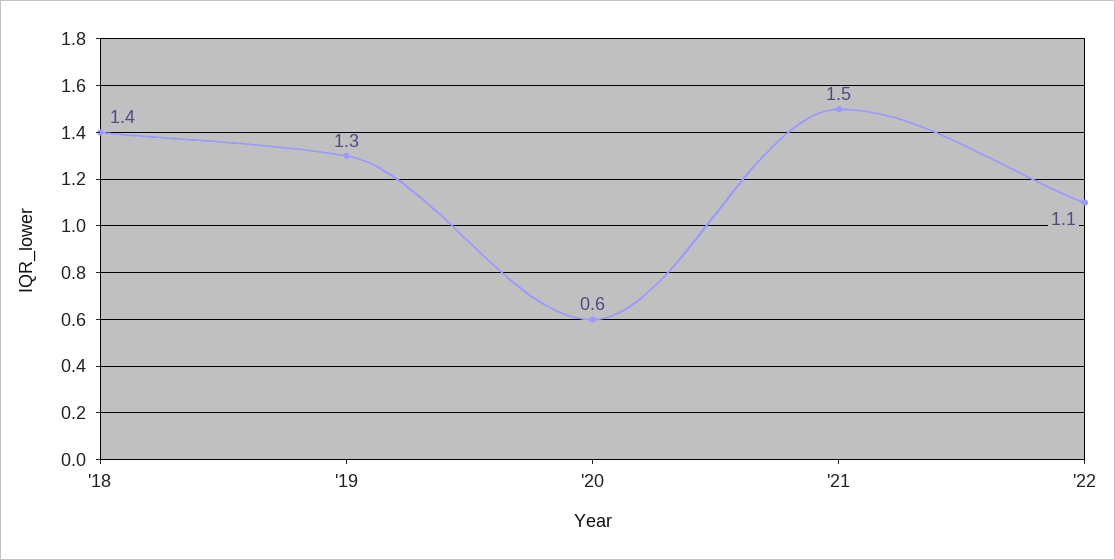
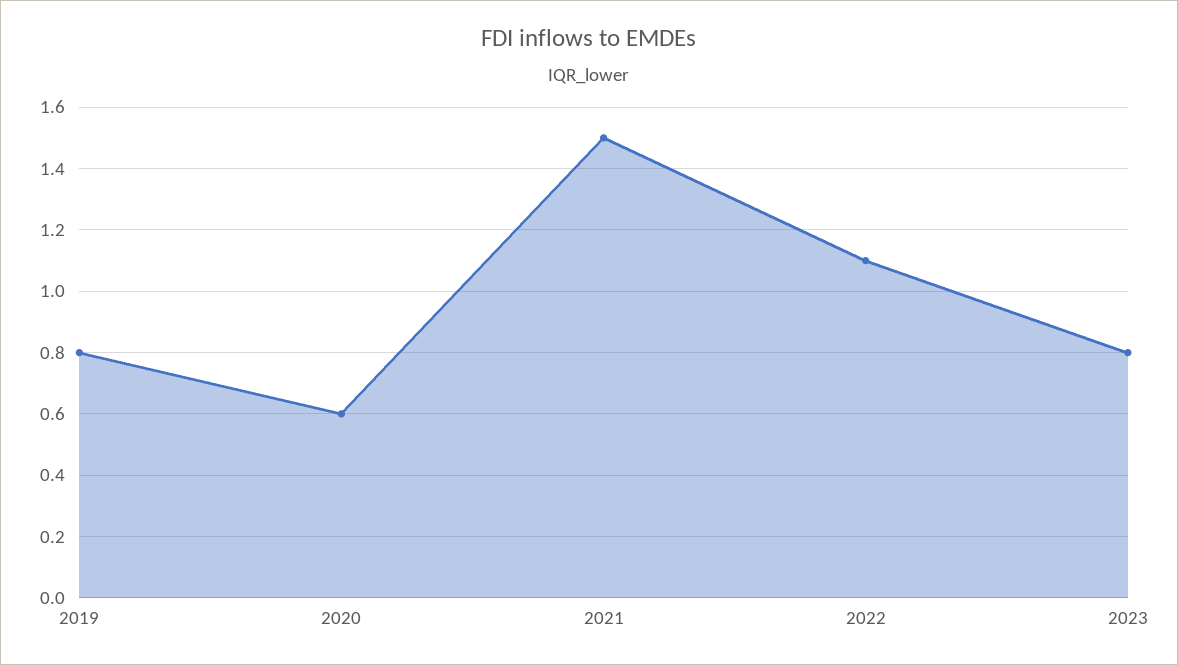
'18: 1.4 -> none
'19: 1.3 -> 0.8
2023: none -> 0.8

